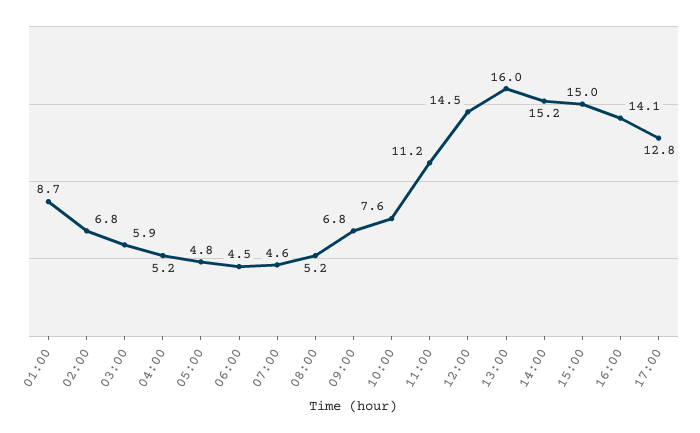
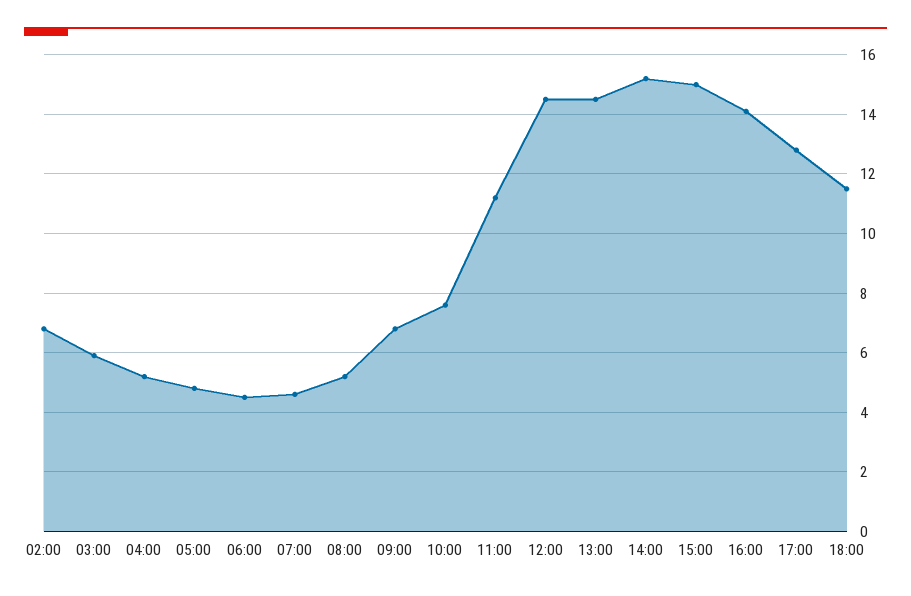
01:00: 8.7 -> none
13:00: 16 -> 14.5
18:00: none -> 11.5

